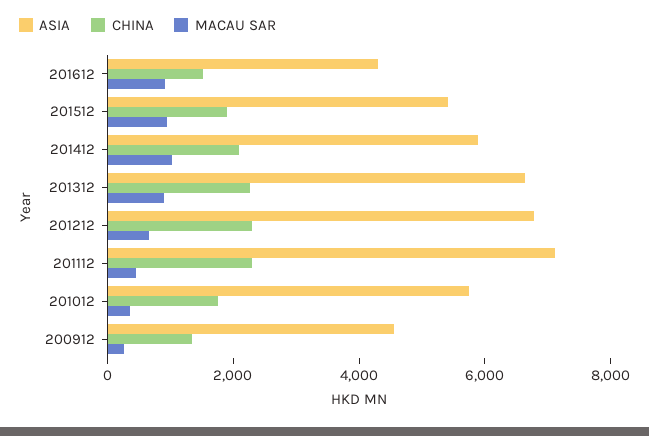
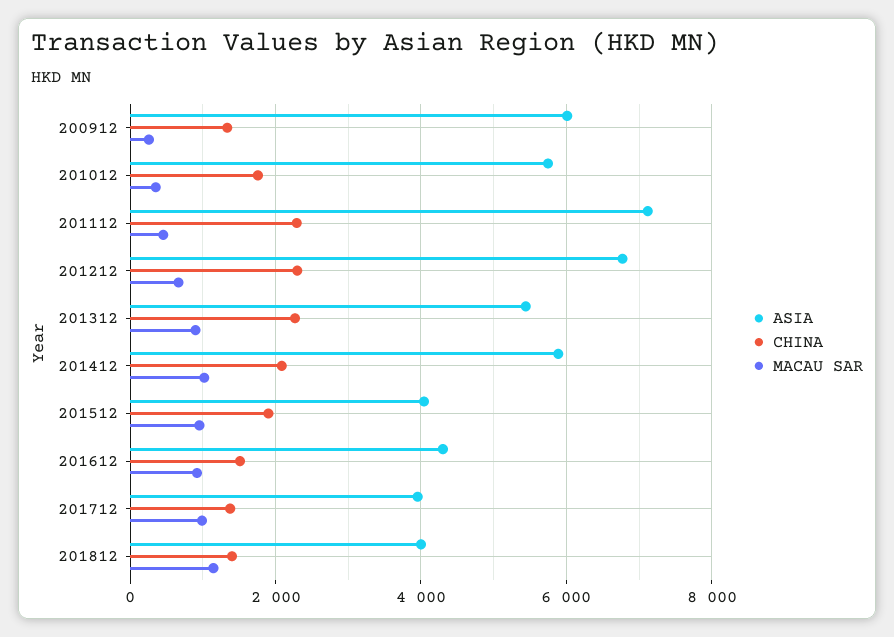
ASIA, 201512: 5500 -> 4000
ASIA, 201312: 6500 -> 5400
ASIA, 200912: 4500 -> 6000
ASIA, 201712: none -> 4000
CHINA, 201712: none -> 1400
MACAU SAR, 201712: none -> 1000
ASIA, 201812: none -> 4000
CHINA, 201812: none -> 1400
MACAU SAR, 201812: none -> 1200

